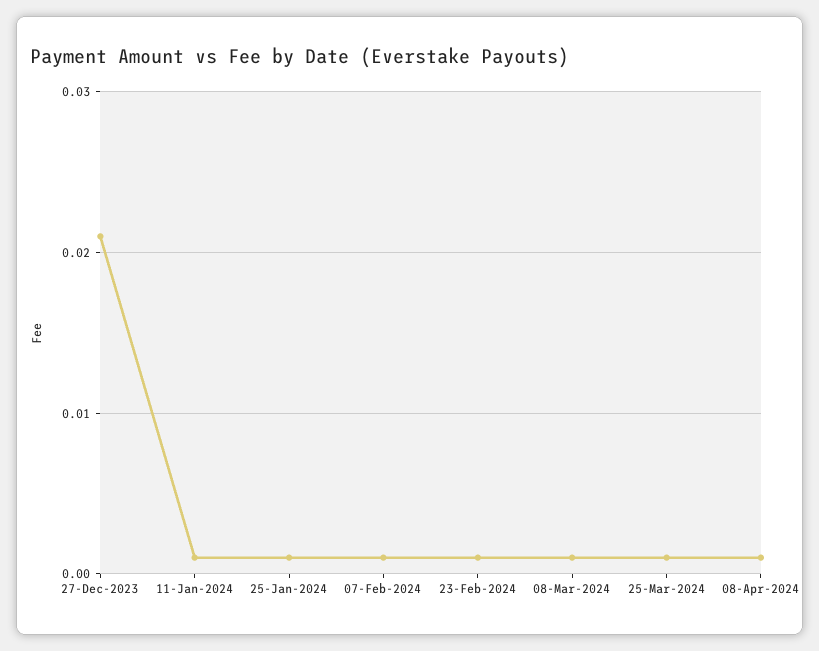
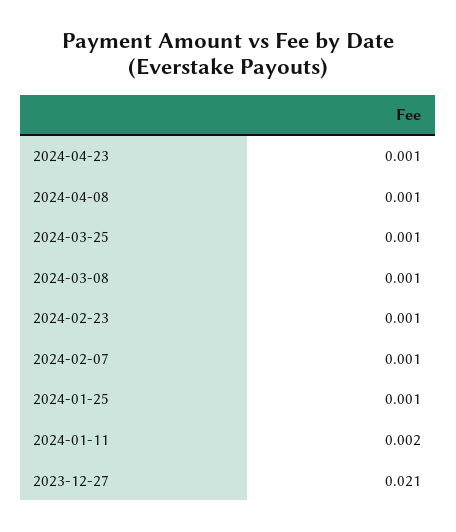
11-Jan-2024: 0.001 -> 0.002
2024-04-23: none -> 0.001

